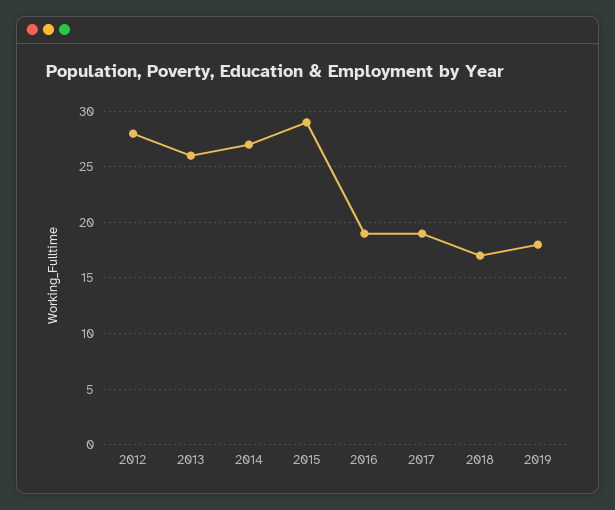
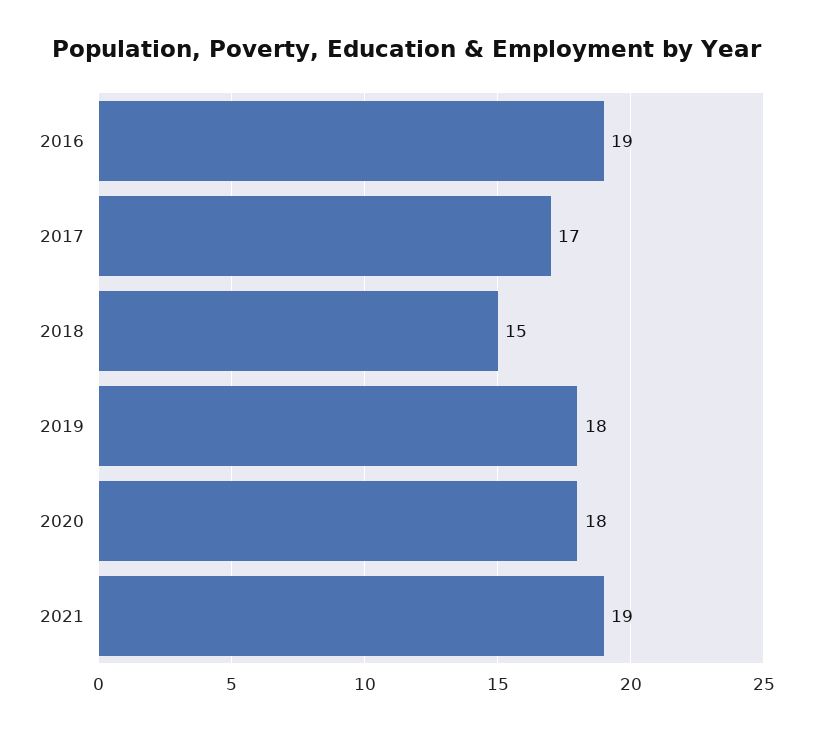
2012: 28 -> none
2013: 26 -> none
2014: 27 -> none
2015: 29 -> none
2017: 19 -> 17
2018: 17 -> 15
2020: none -> 18
2021: none -> 19

